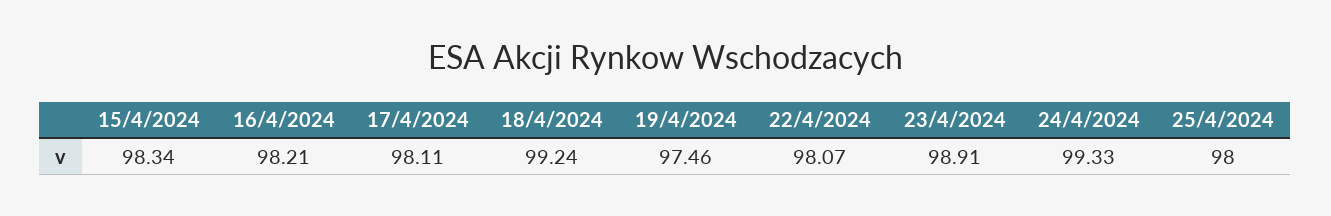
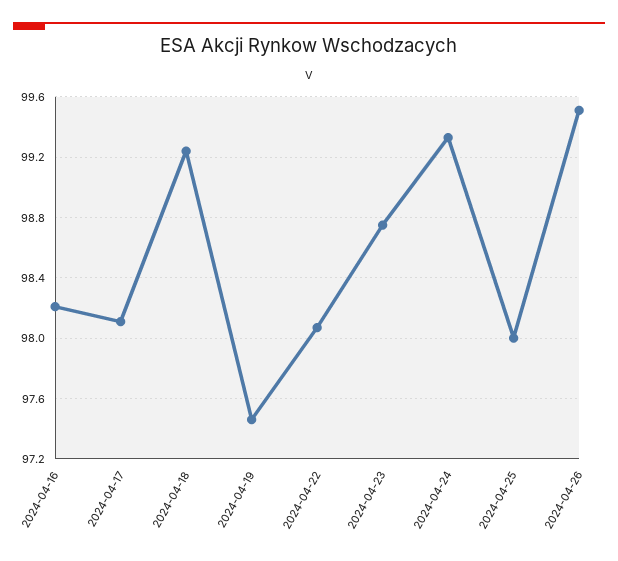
15/4/2024: 98.34 -> none
23/4/2024: 98.91 -> 98.75
2024-04-26: none -> 99.5

